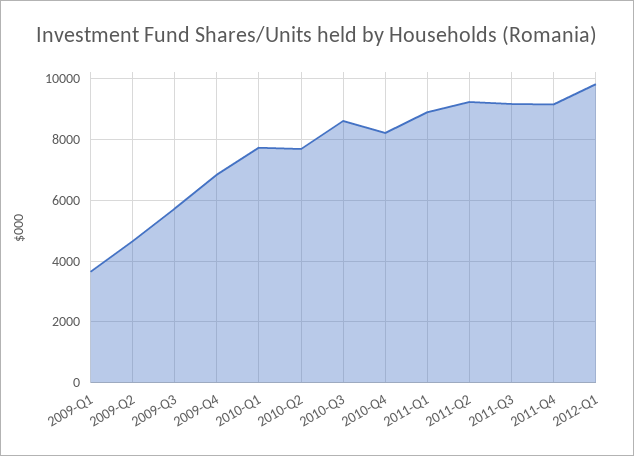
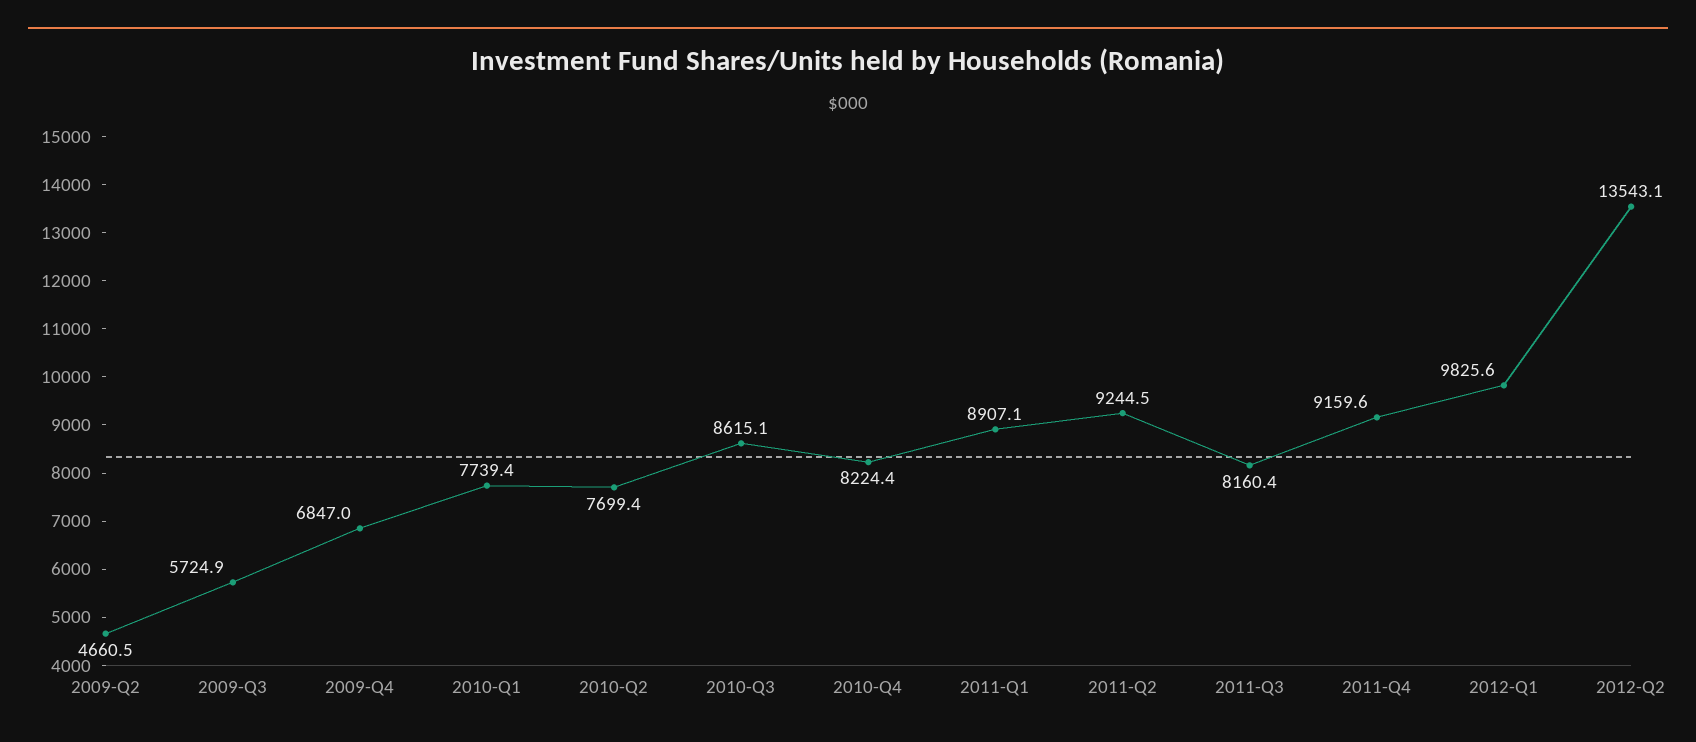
2009-Q1: 3600 -> none
2011-Q3: 9200 -> 8160.4
2012-Q2: none -> 13543.1

